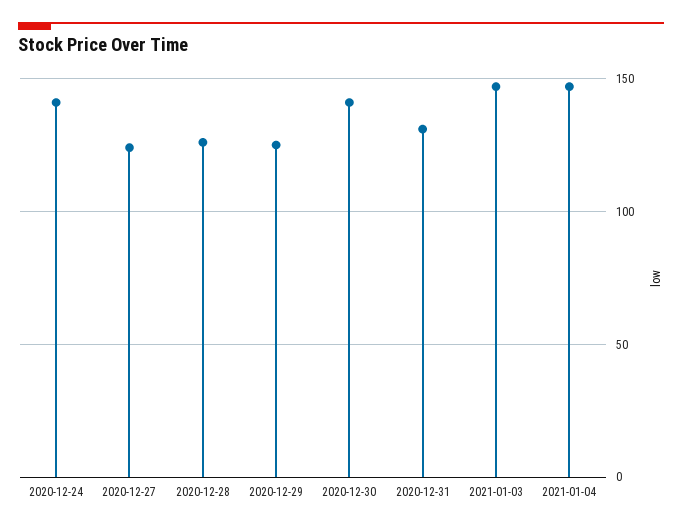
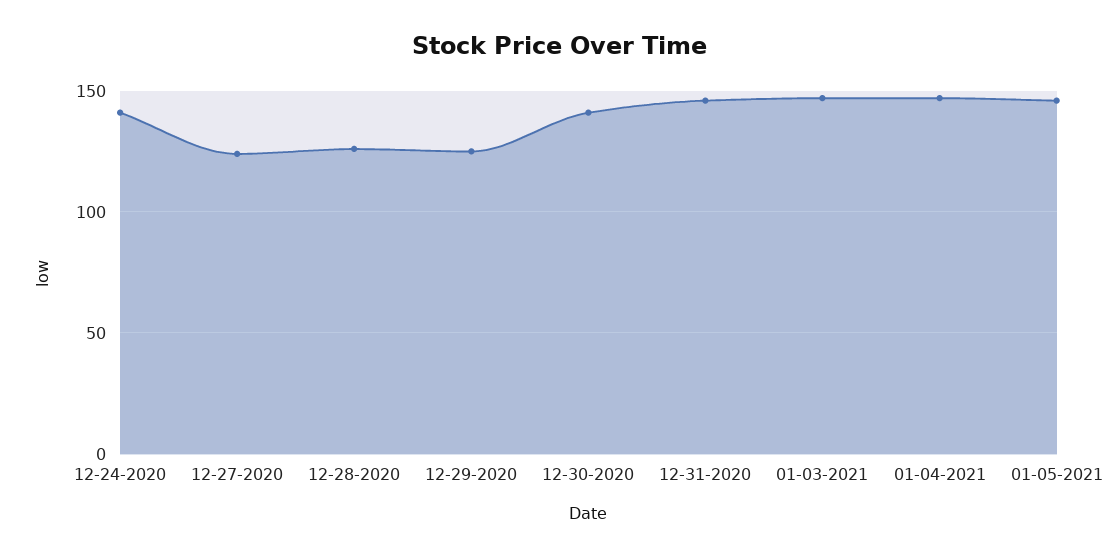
2020-12-31: 130 -> 145
01-05-2021: none -> 145

